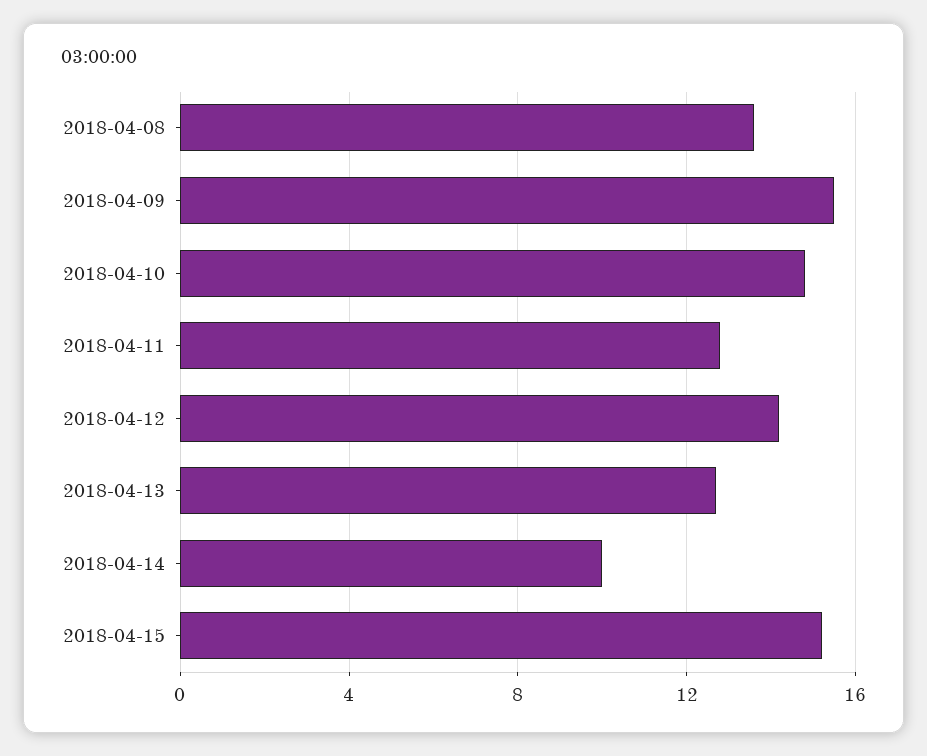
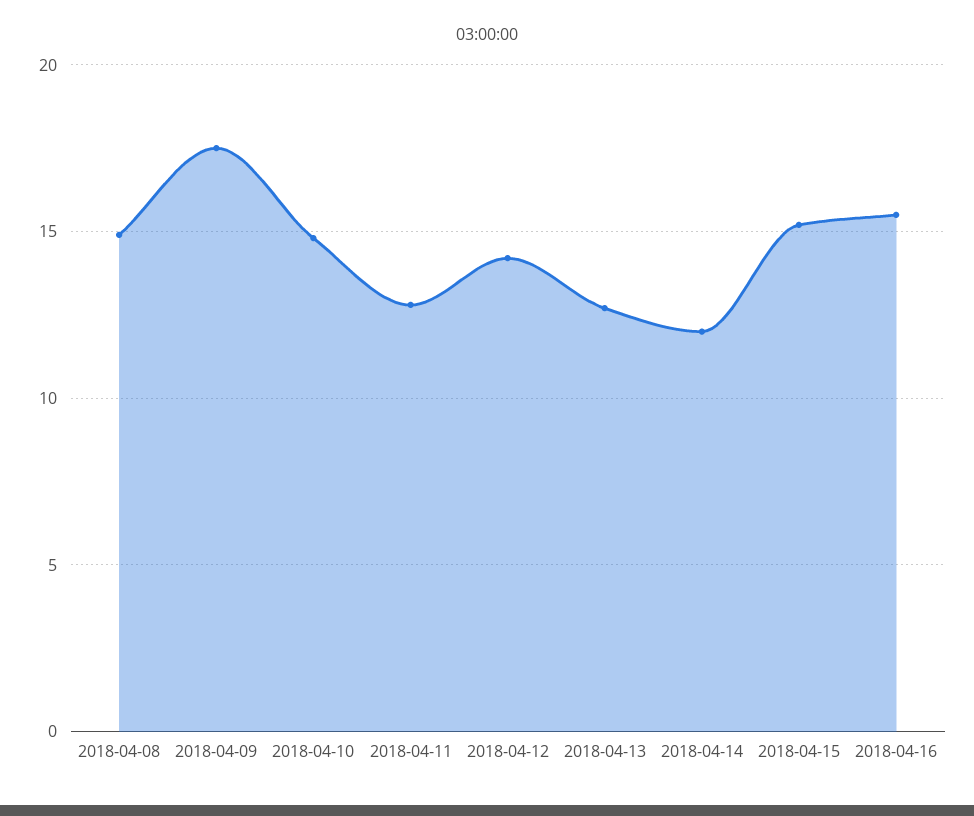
2018-04-08: 13.5 -> 15
2018-04-09: 15.5 -> 17.5
2018-04-14: 10 -> 12
2018-04-16: none -> 15.5

